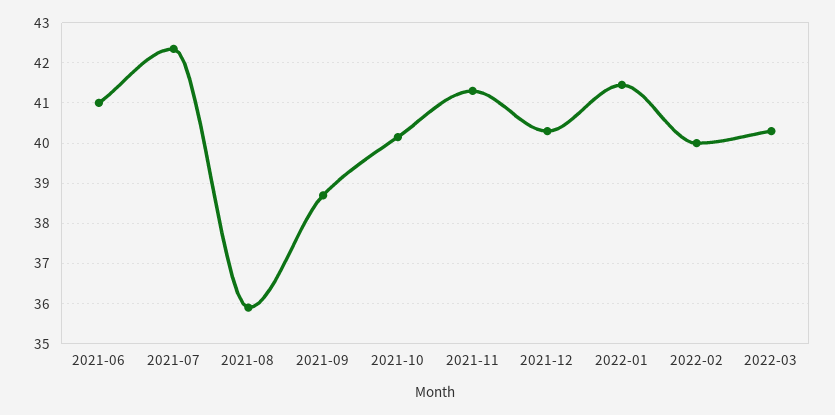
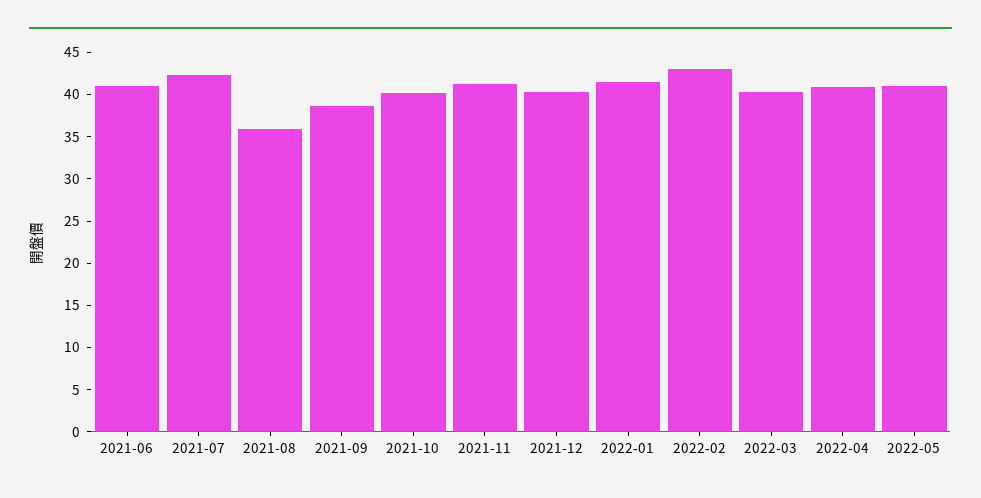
2022-02: 40 -> 43
2022-04: none -> 41
2022-05: none -> 41

